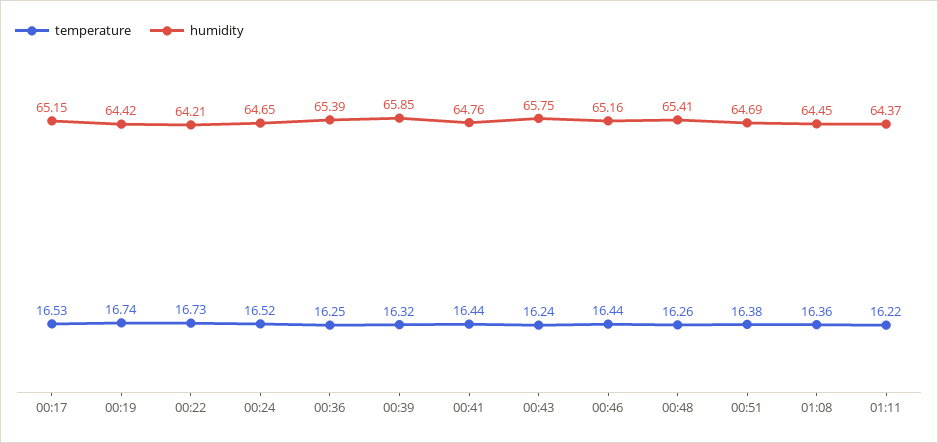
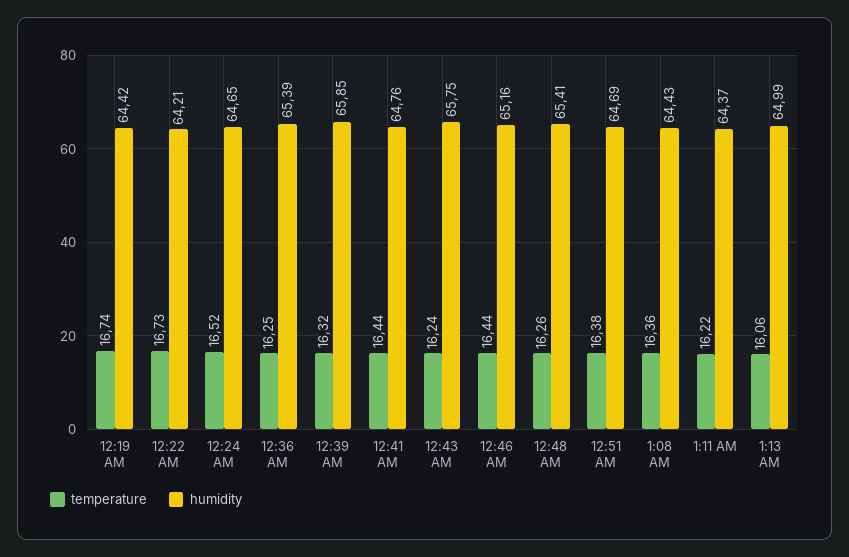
temperature, 00:17: 16.53 -> none
humidity, 00:17: 65.15 -> none
humidity, 01:08: 64.45 -> 64.43
temperature, 1:13 AM: none -> 16.06
humidity, 1:13 AM: none -> 64.99

